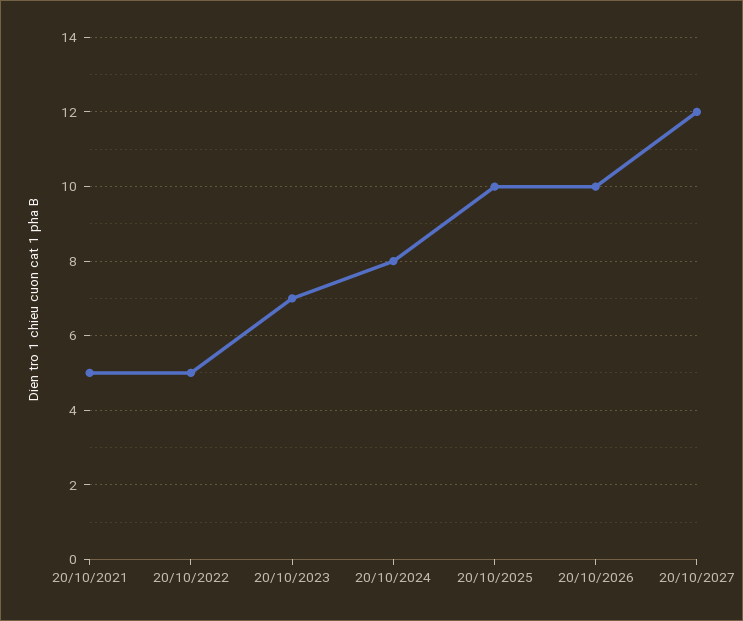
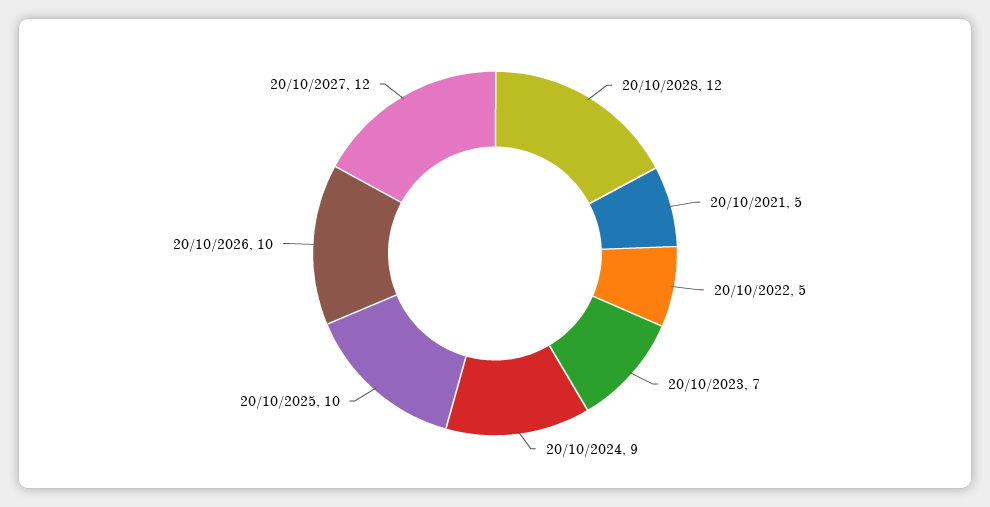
20/10/2024: 8 -> 9
20/10/2028: none -> 12

